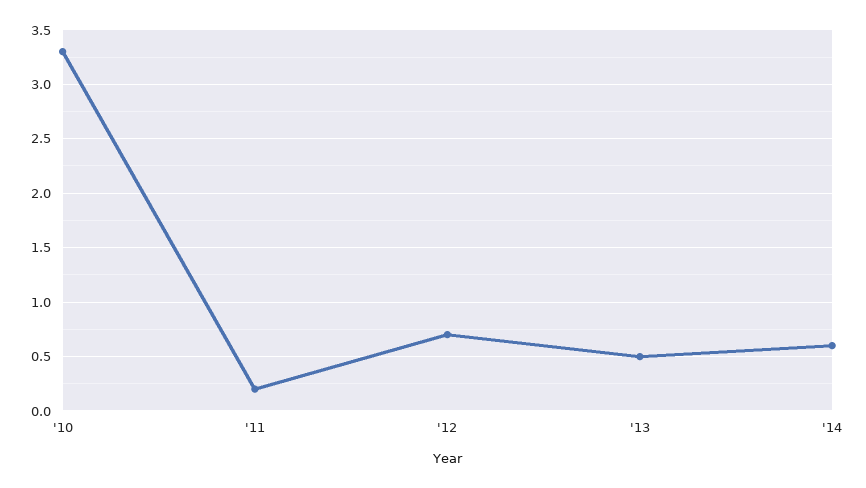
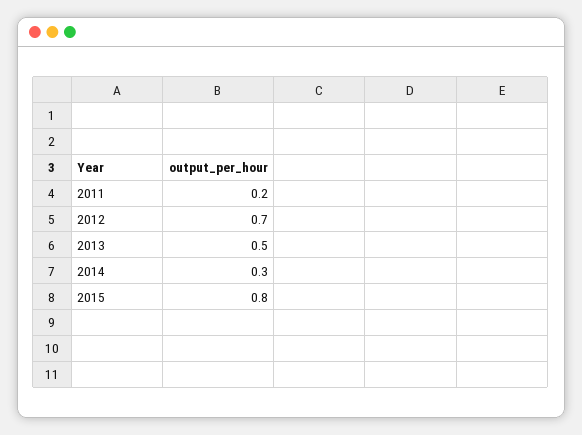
'10: 3.3 -> none
'14: 0.6 -> 0.3
2015: none -> 0.8

